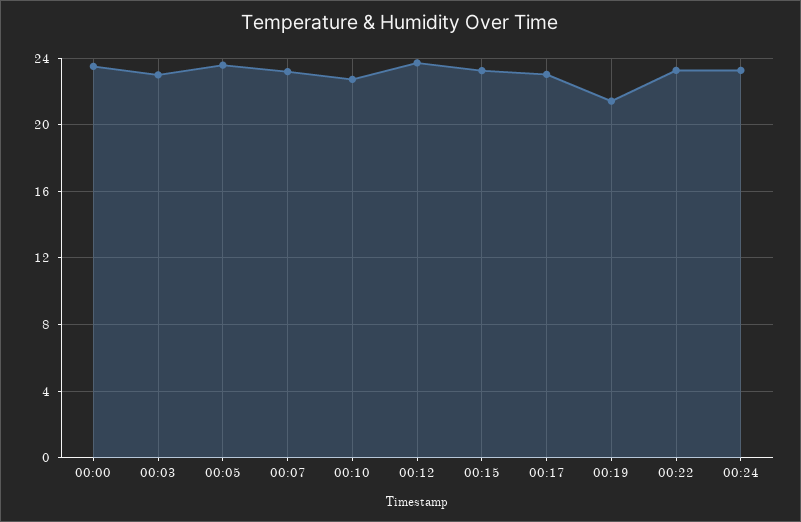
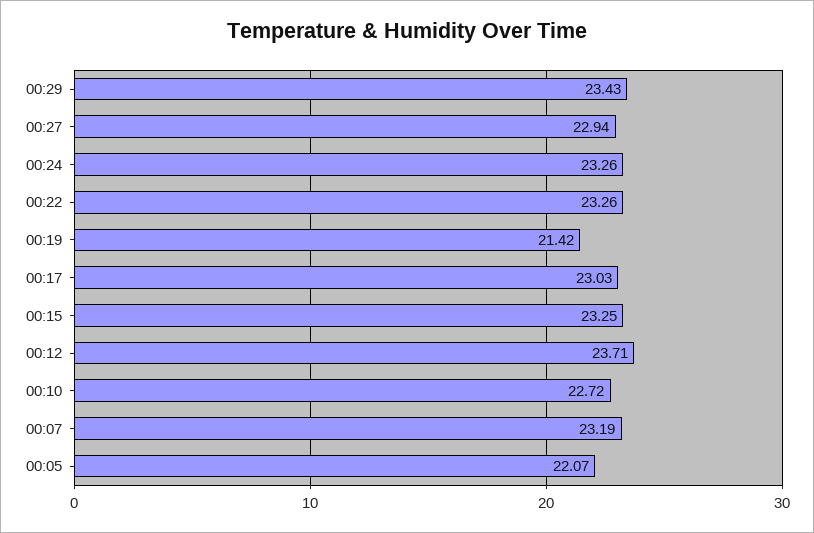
00:00: 23.5 -> none
00:03: 23 -> none
00:05: 23.5 -> 22.07
00:29: none -> 23.43
00:27: none -> 22.94

